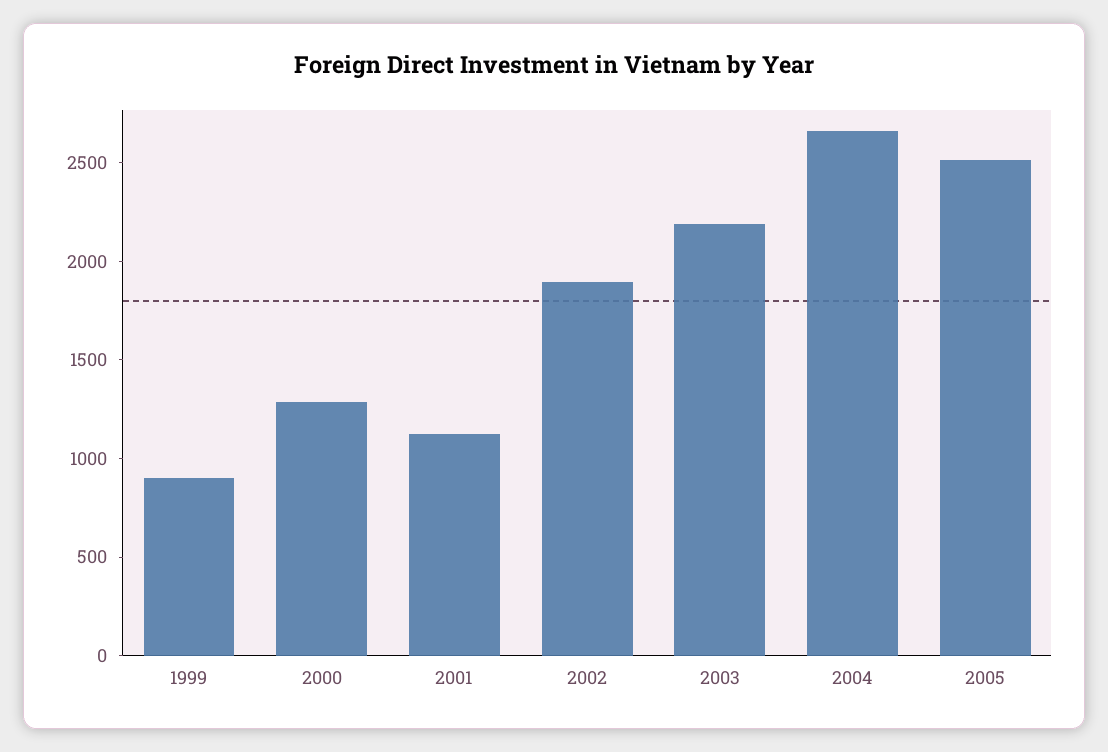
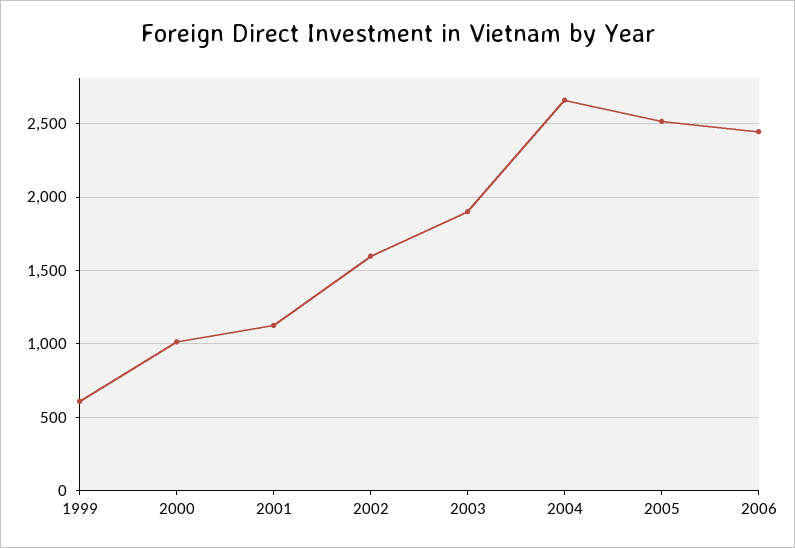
1999: 900 -> 600
2000: 1300 -> 1000
2002: 1900 -> 1600
2003: 2200 -> 1900
2006: none -> 2450

